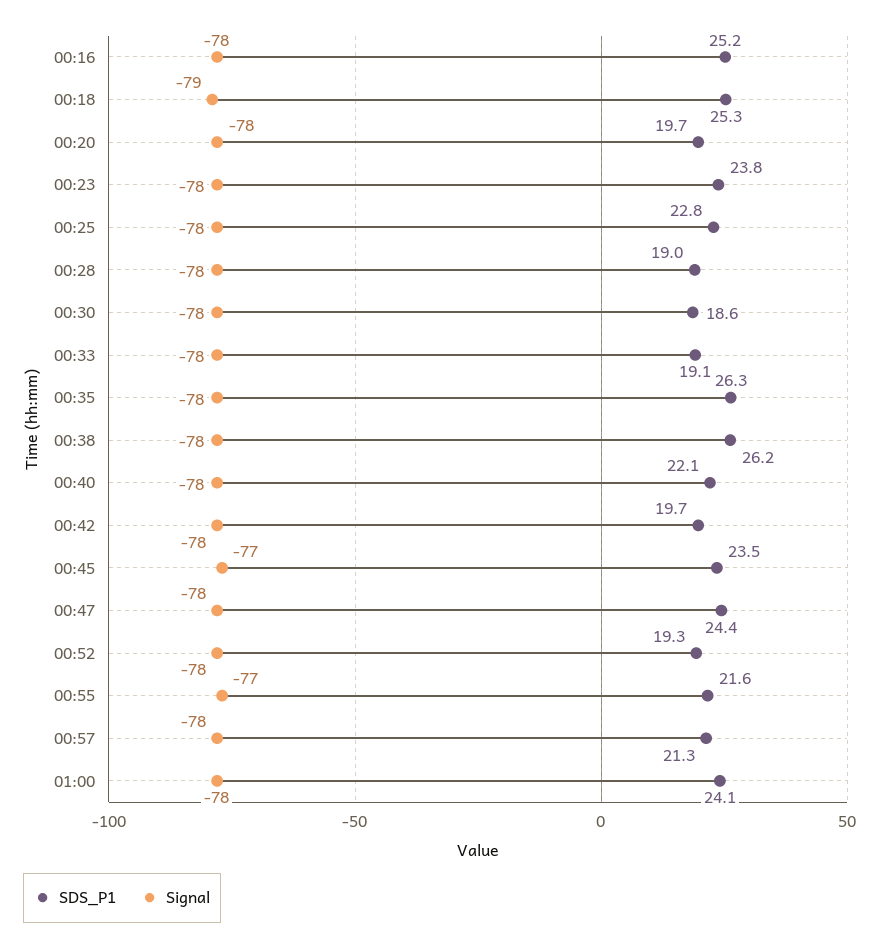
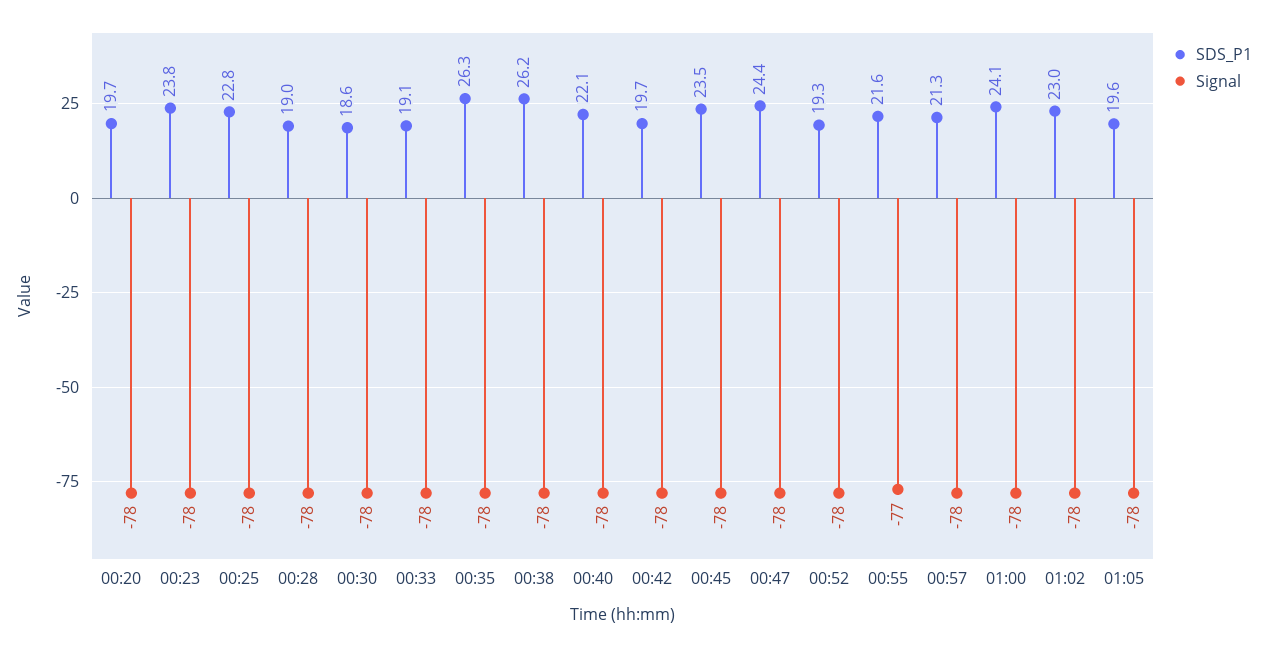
SDS_P1, 00:16: 25.2 -> none
Signal, 00:16: -78 -> none
SDS_P1, 00:18: 25.3 -> none
Signal, 00:18: -79 -> none
Signal, 00:45: -77 -> -78
SDS_P1, 01:02: none -> 23
Signal, 01:02: none -> -78
SDS_P1, 01:05: none -> 19.6
Signal, 01:05: none -> -78

